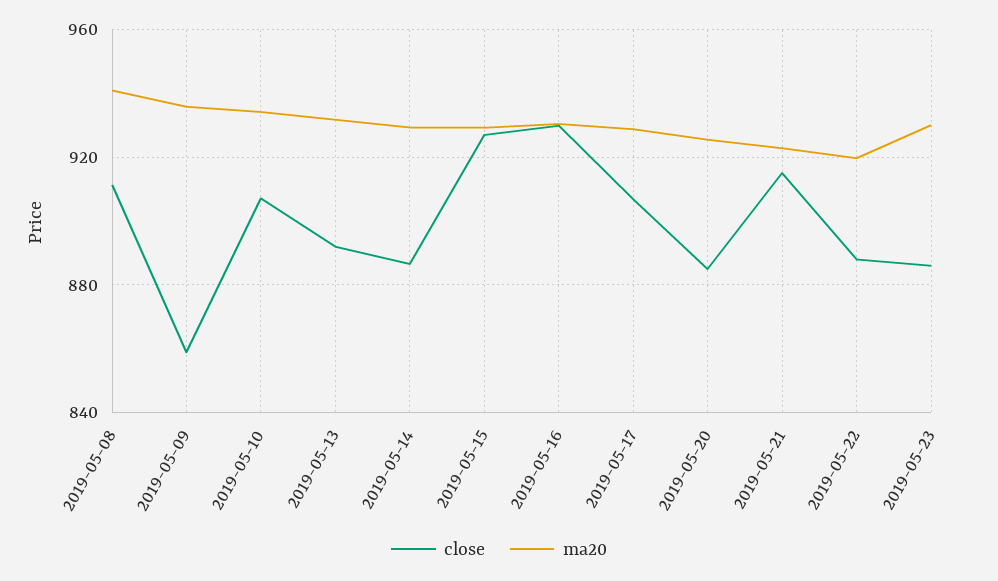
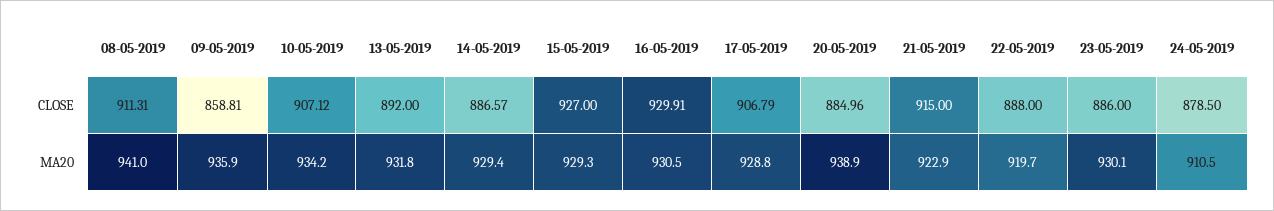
ma20, 2019-05-20: 925 -> 938.9
close, 24-05-2019: none -> 878.5
ma20, 24-05-2019: none -> 910.5

